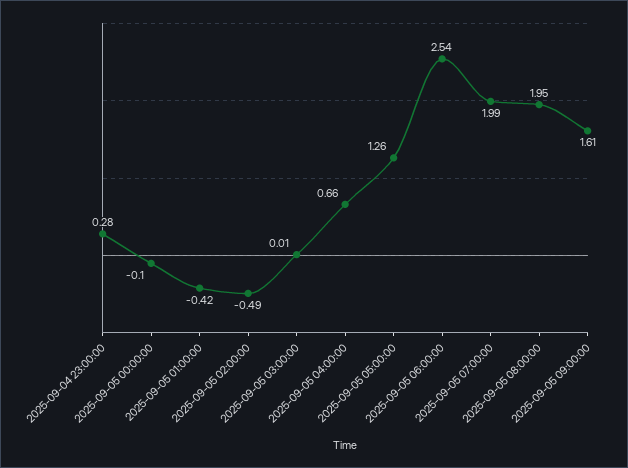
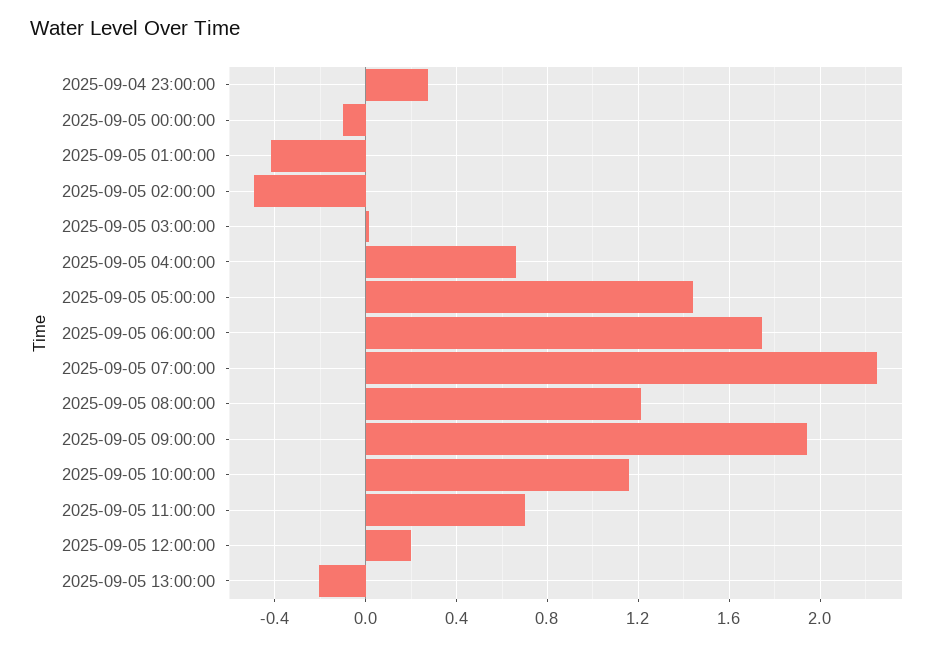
2025-09-05 05:00:00: 1.26 -> 1.45
2025-09-05 06:00:00: 2.54 -> 1.75
2025-09-05 07:00:00: 1.99 -> 2.25
2025-09-05 08:00:00: 1.95 -> 1.2
2025-09-05 09:00:00: 1.61 -> 1.95
2025-09-05 10:00:00: none -> 1.15
2025-09-05 11:00:00: none -> 0.7
2025-09-05 12:00:00: none -> 0.2
2025-09-05 13:00:00: none -> -0.2

